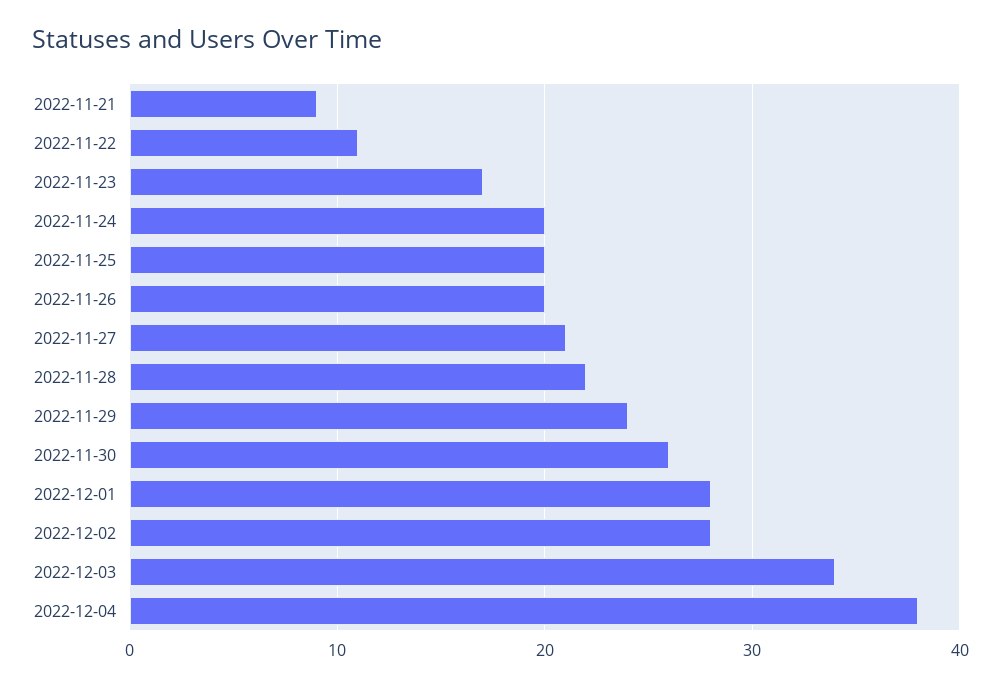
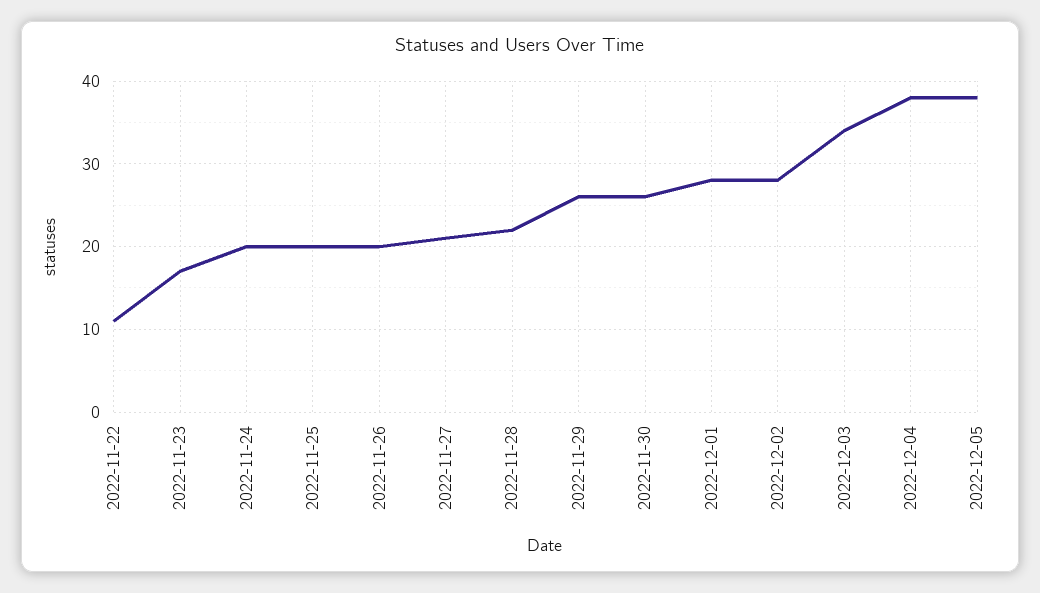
2022-11-21: 9 -> none
2022-11-29: 24 -> 26
2022-12-05: none -> 38

